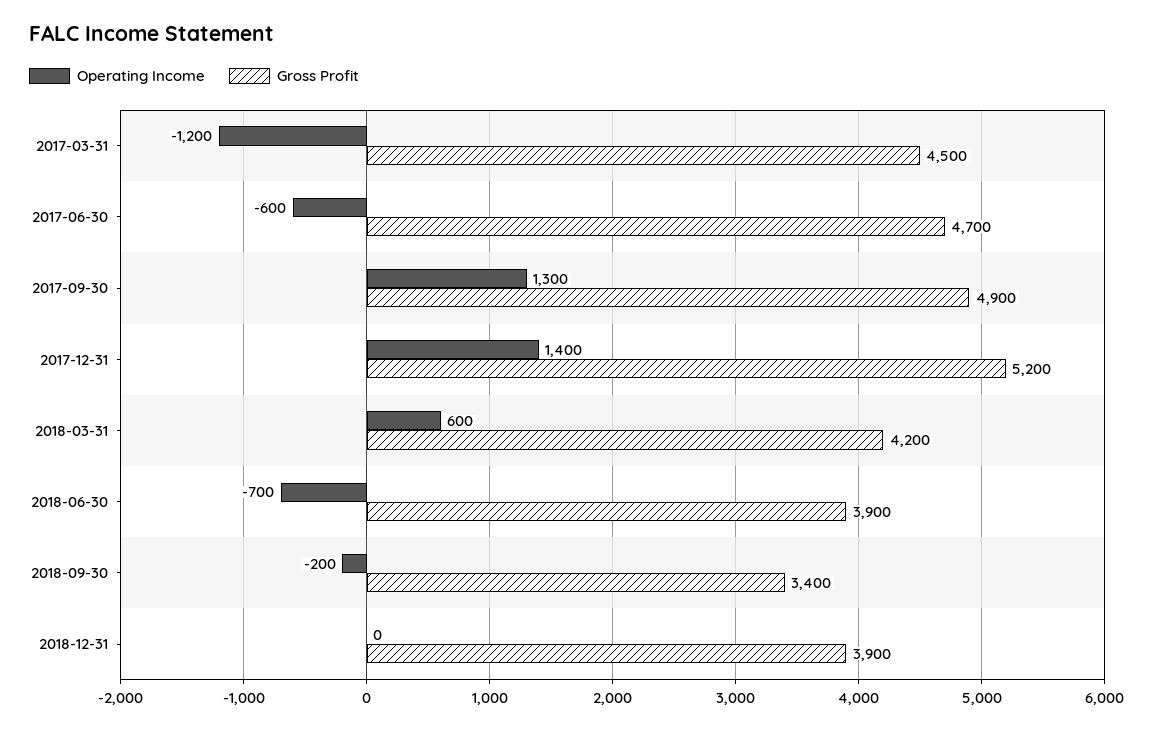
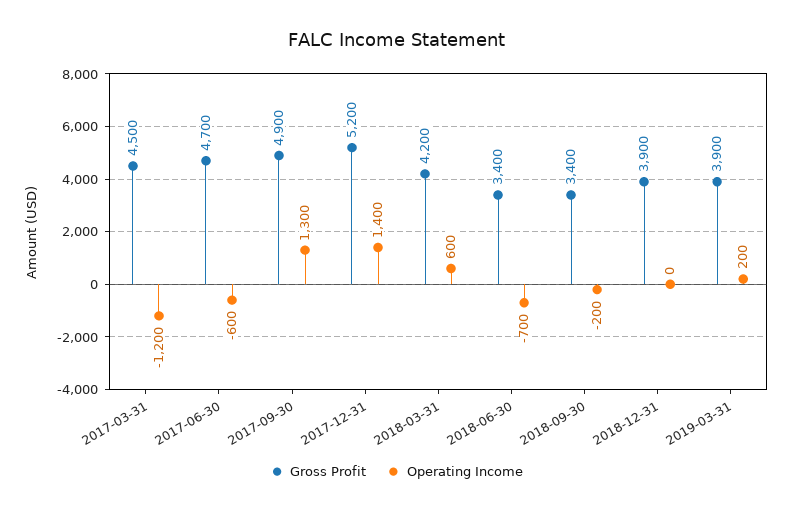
Gross Profit, 2018-06-30: 3900 -> 3400
Gross Profit, 2019-03-31: none -> 3900
Operating Income, 2019-03-31: none -> 200

